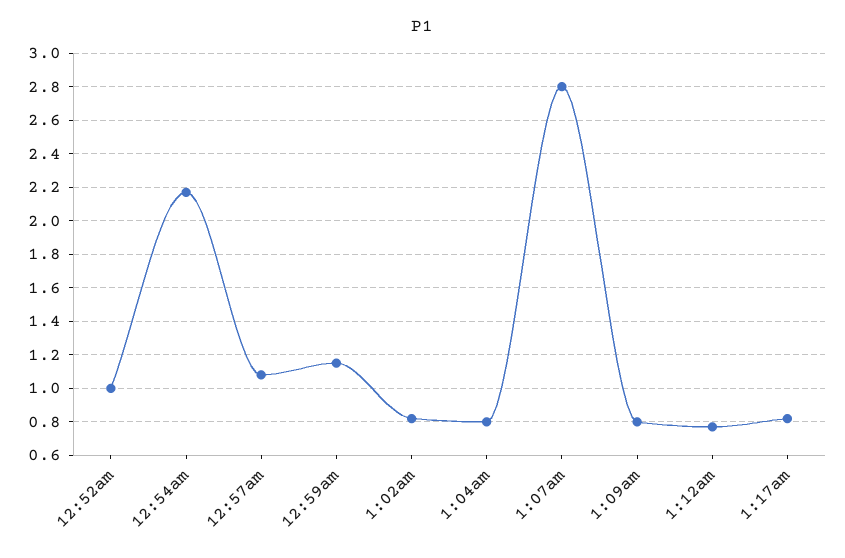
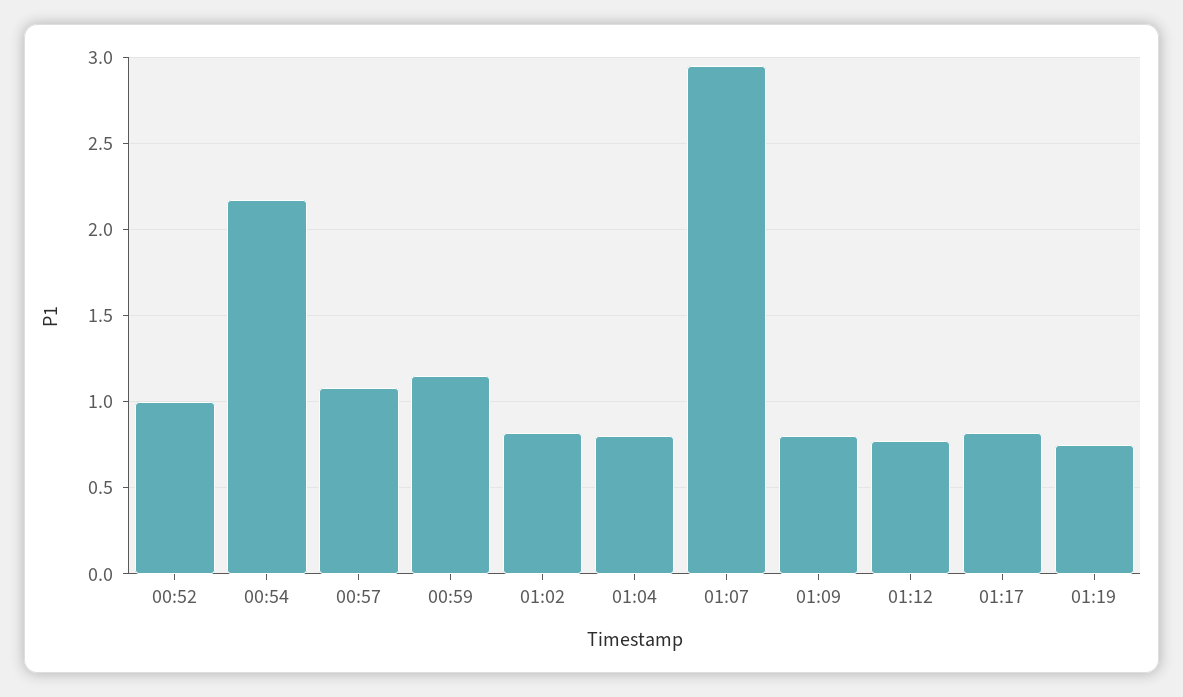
1:07am: 2.8 -> 2.95
01:19: none -> 0.75

